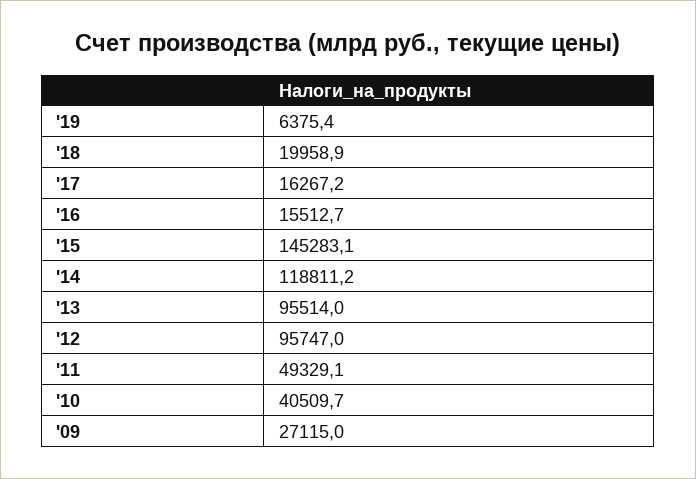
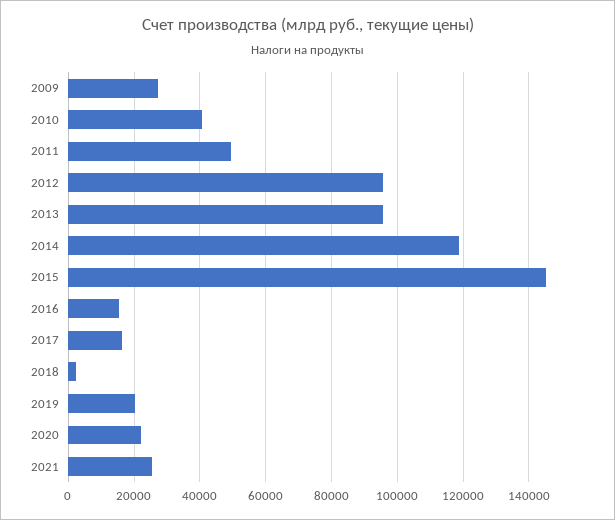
'19: 6375.4 -> 20000
'18: 19958.9 -> 2000
2020: none -> 22000
2021: none -> 26000

